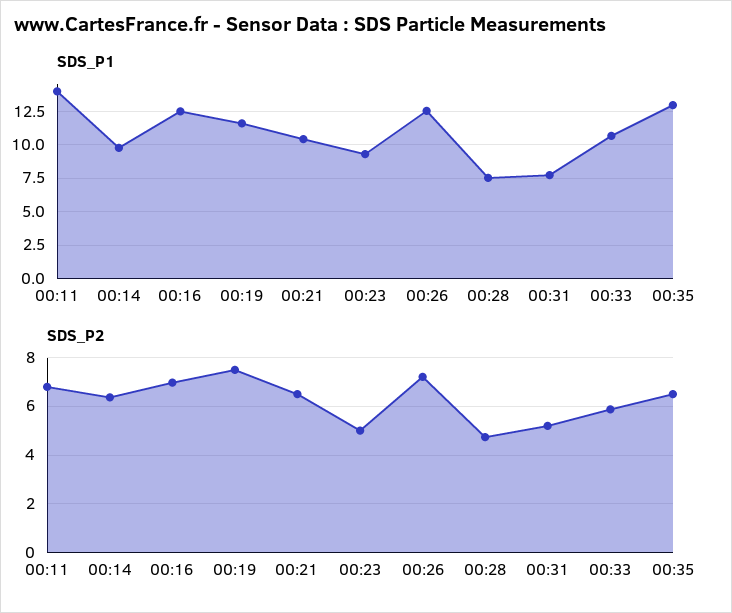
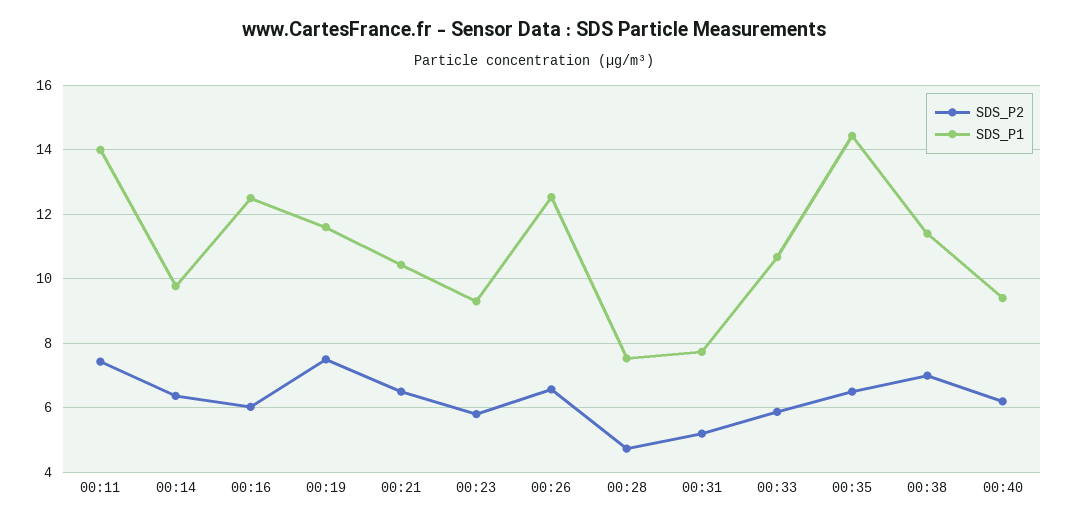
SDS_P1, 00:35: 13 -> 14.4
SDS_P2, 00:11: 6.75 -> 7.4
SDS_P2, 00:16: 7 -> 6
SDS_P2, 00:23: 5 -> 5.8
SDS_P2, 00:26: 7.25 -> 6.6
SDS_P2, 00:38: none -> 7
SDS_P1, 00:38: none -> 11.4
SDS_P2, 00:40: none -> 6.2
SDS_P1, 00:40: none -> 9.4

